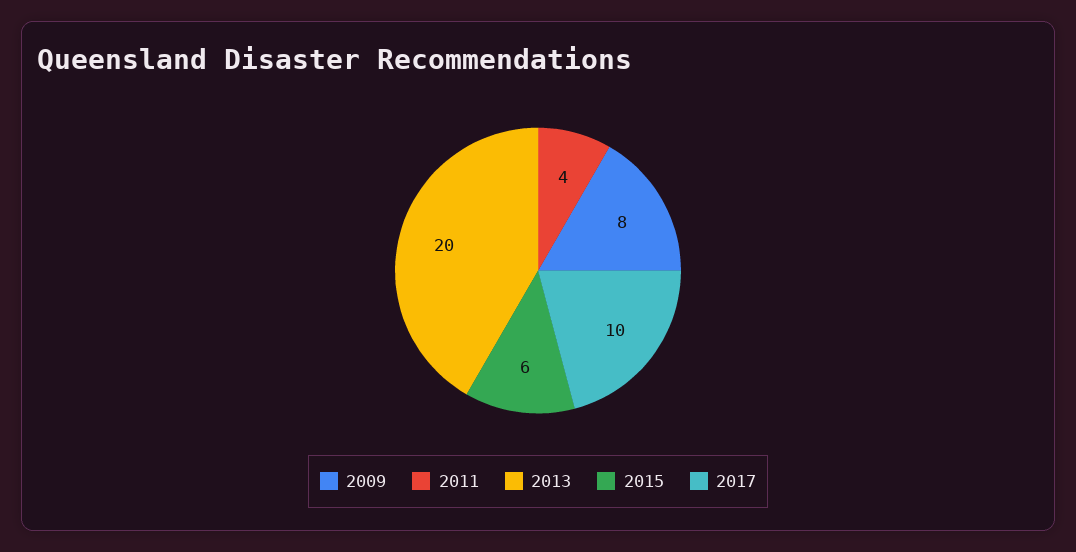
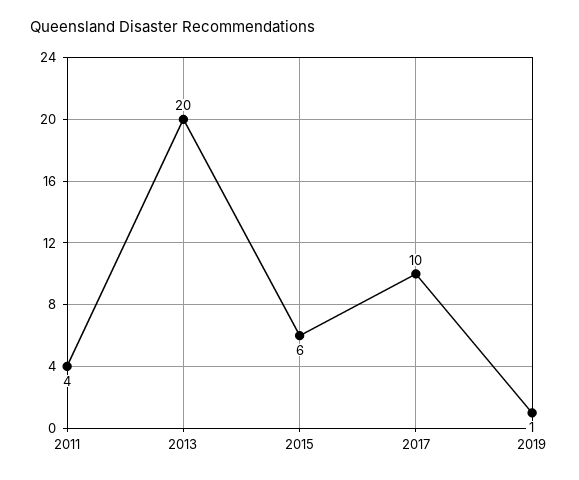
2009: 8 -> none
2019: none -> 1

